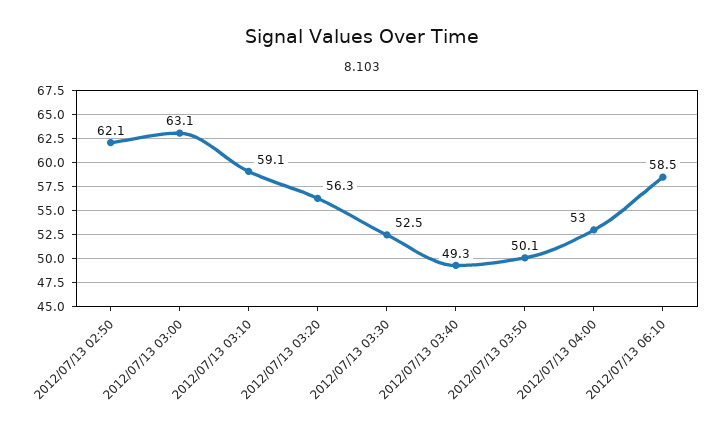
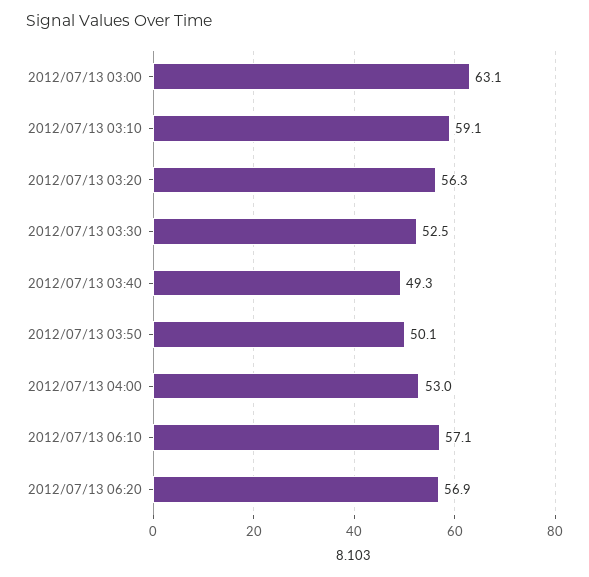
2012/07/13 02:50: 62.1 -> none
2012/07/13 06:10: 58.5 -> 57.1
2012/07/13 06:20: none -> 56.9

